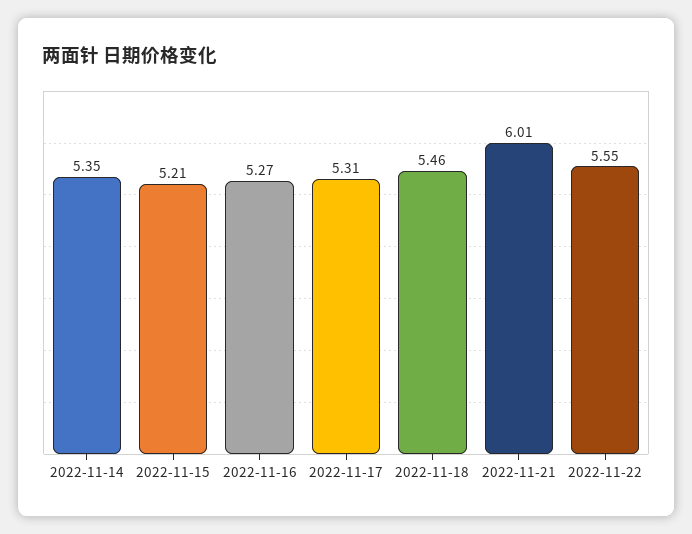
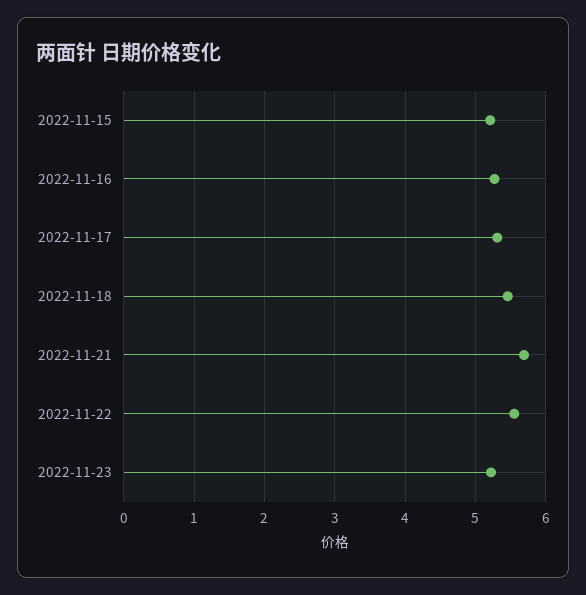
2022-11-14: 5.35 -> none
2022-11-21: 6.01 -> 5.7
2022-11-23: none -> 5.2

